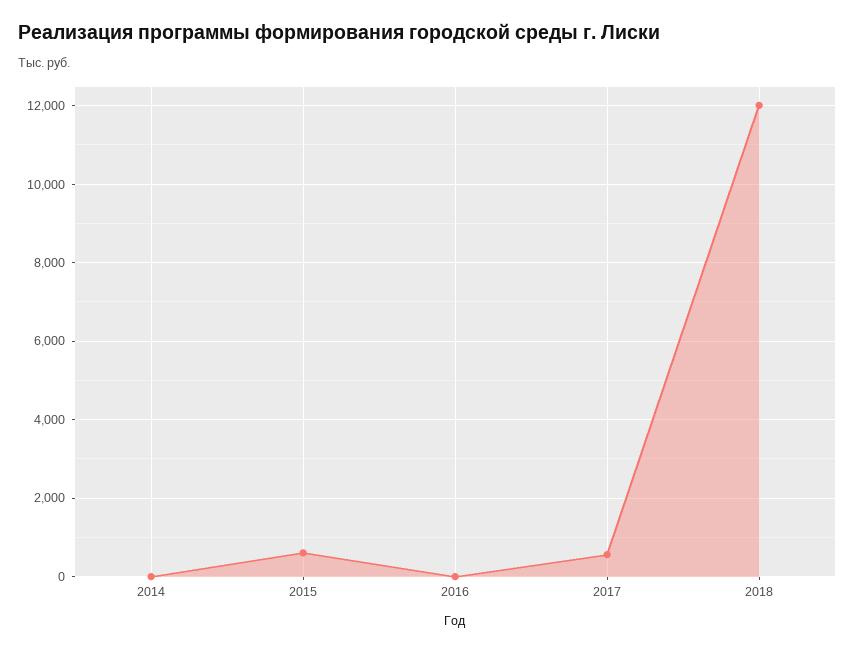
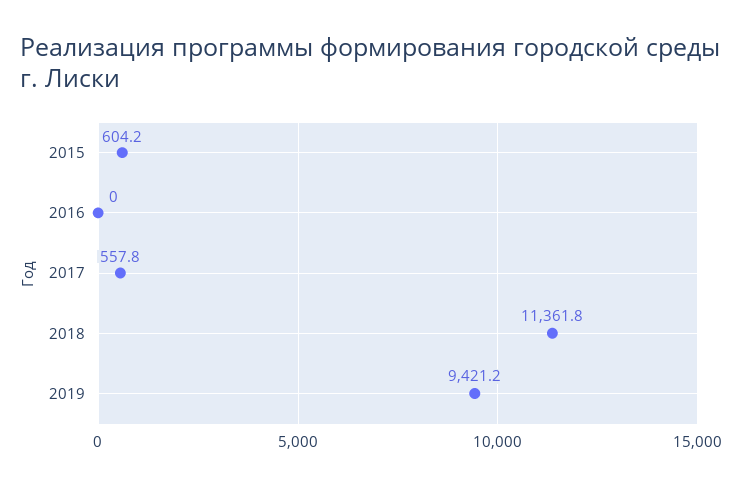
2014: 0 -> none
2018: 12000 -> 11361.8
2019: none -> 9421.2

